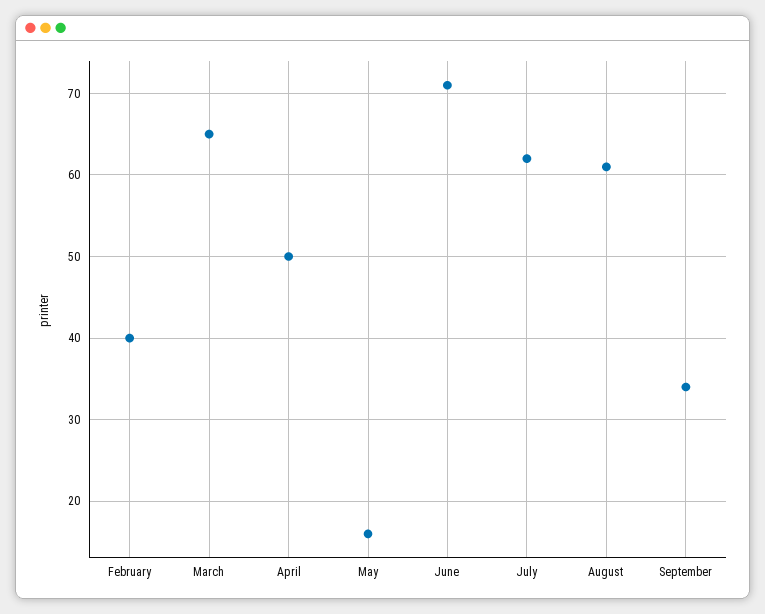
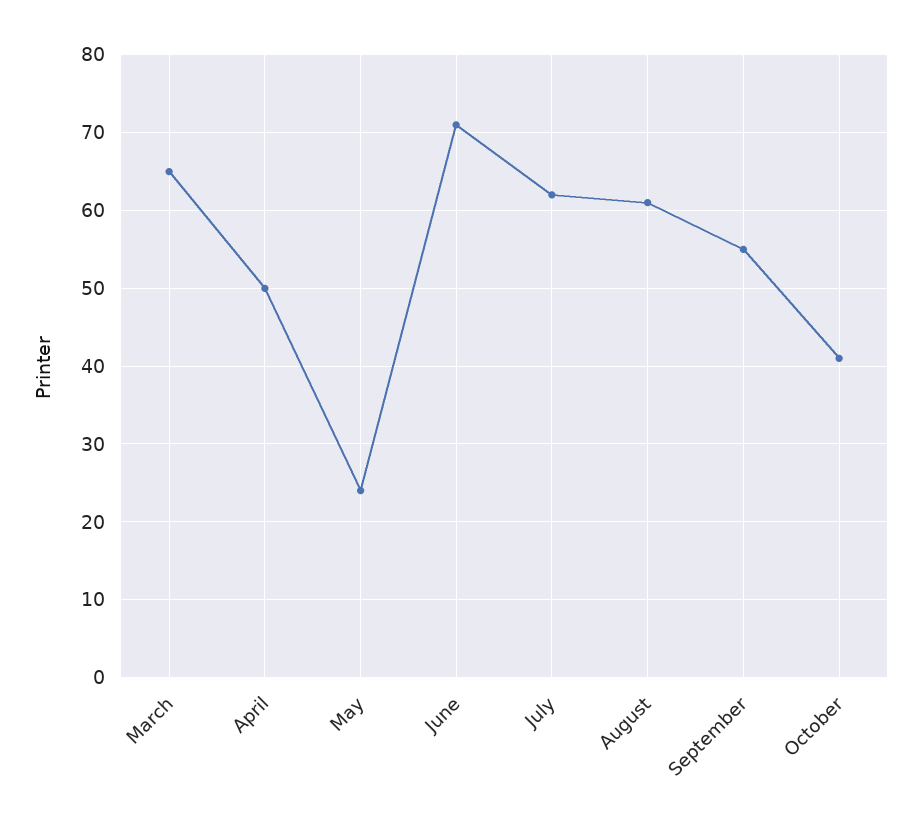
February: 40 -> none
May: 16 -> 24
September: 34 -> 55
October: none -> 41

